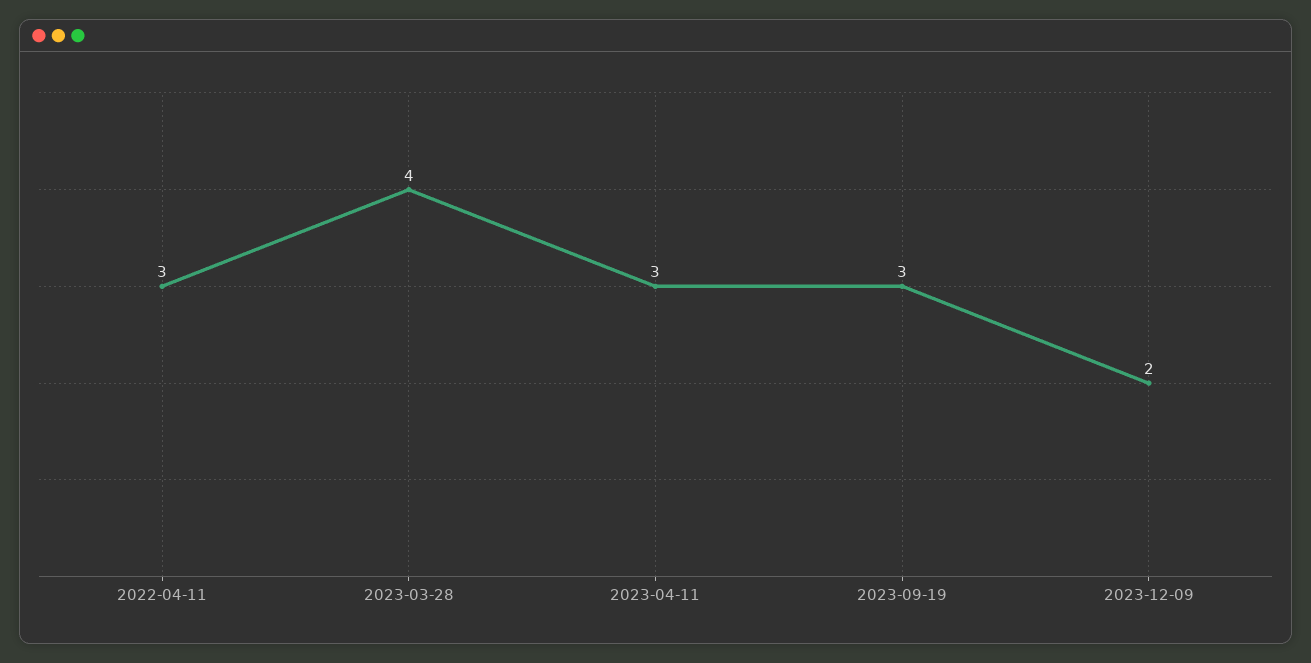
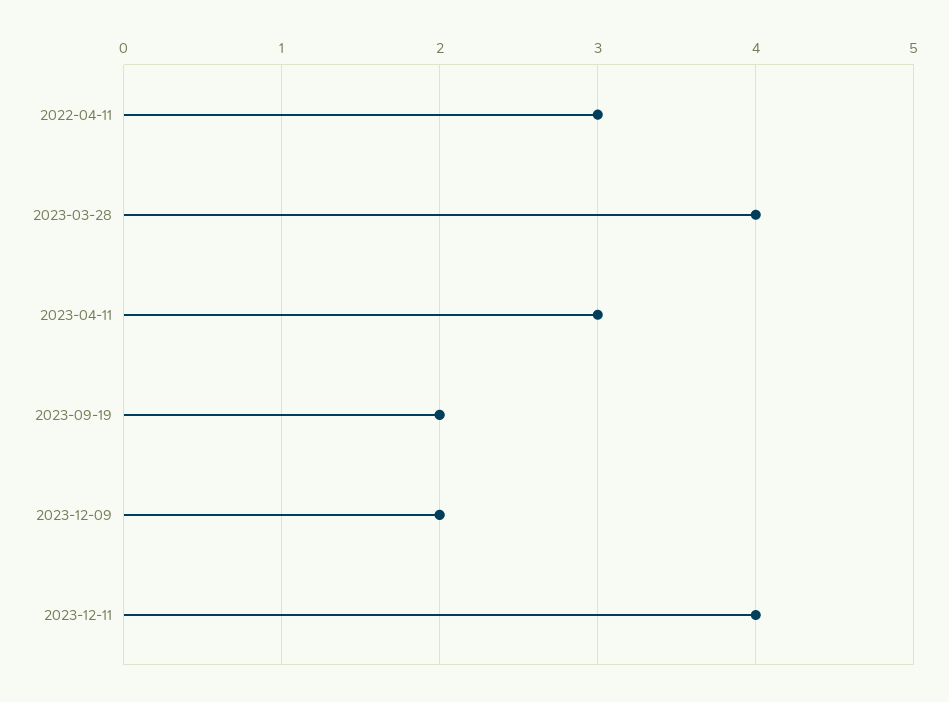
2023-09-19: 3 -> 2
2023-12-11: none -> 4

